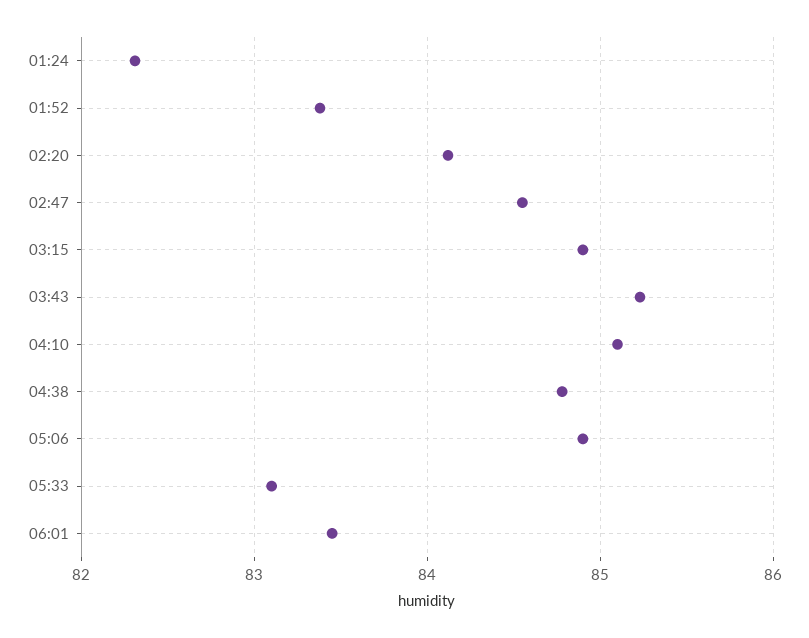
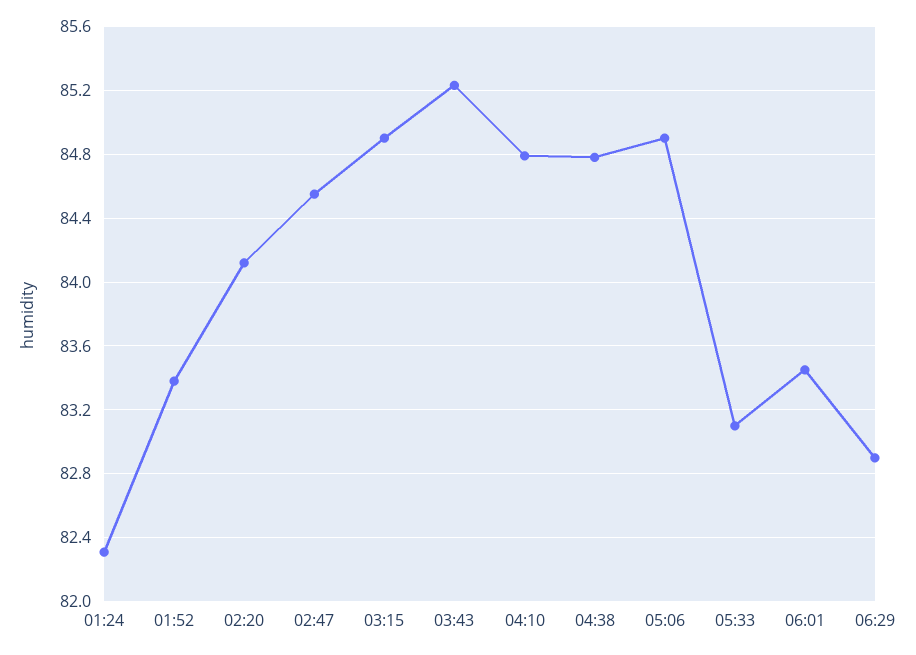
04:10: 85.1 -> 84.8
06:29: none -> 82.9

